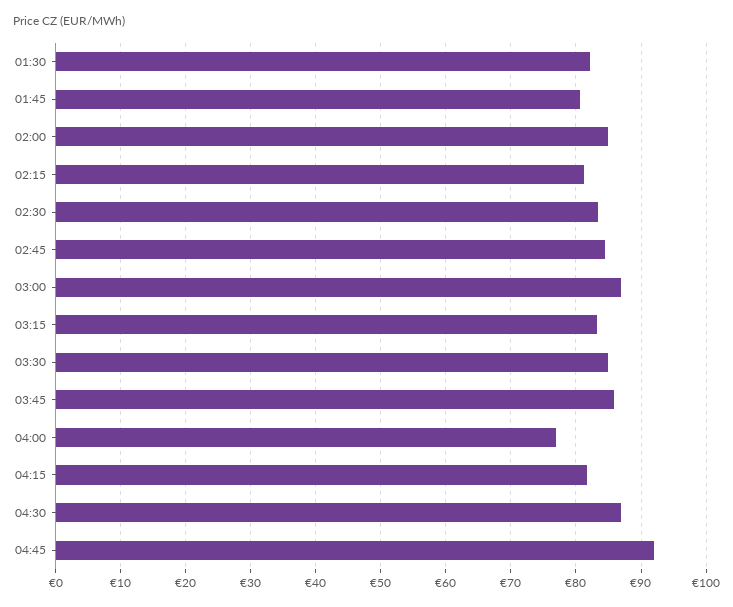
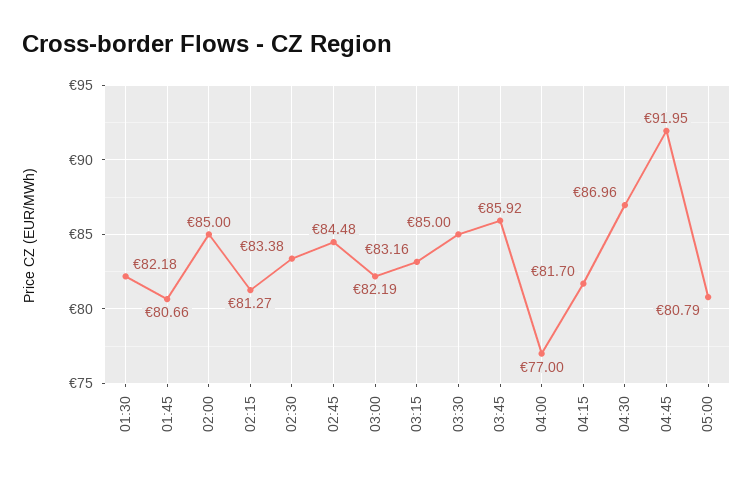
03:00: 87 -> 82.19
05:00: none -> 80.79

